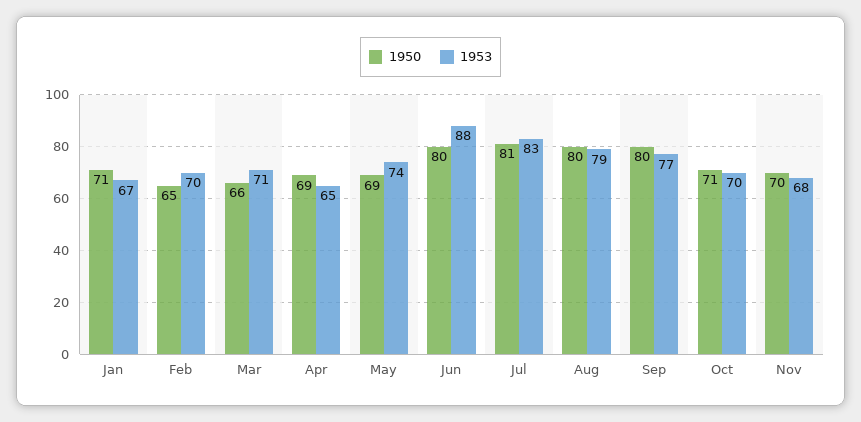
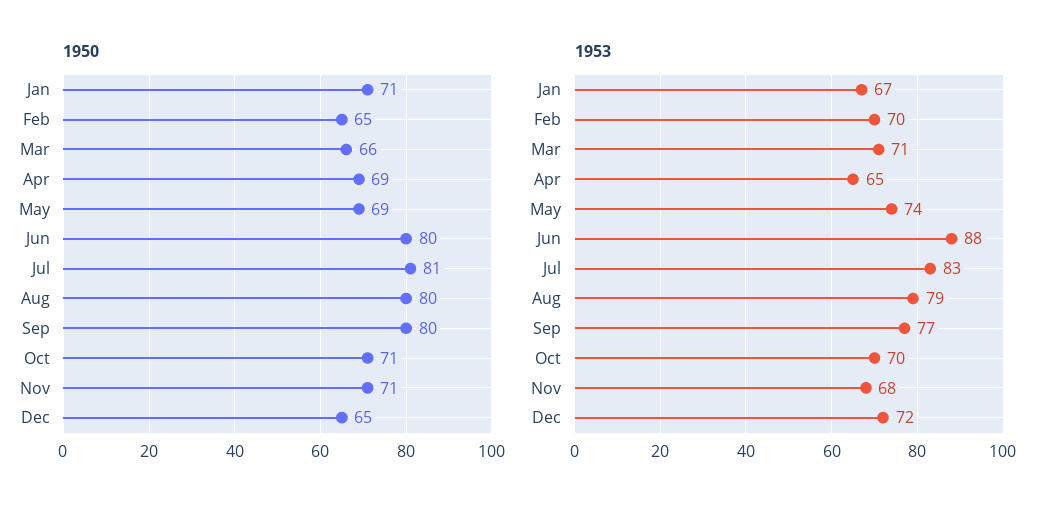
1950, Nov: 70 -> 71
1950, Dec: none -> 65
1953, Dec: none -> 72

